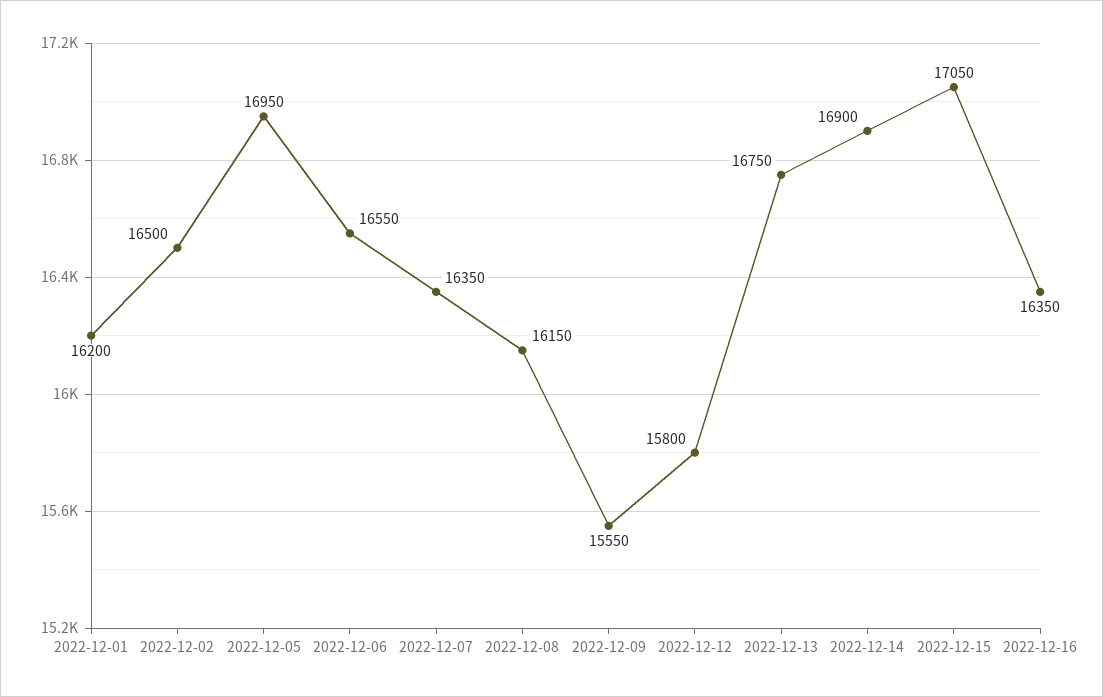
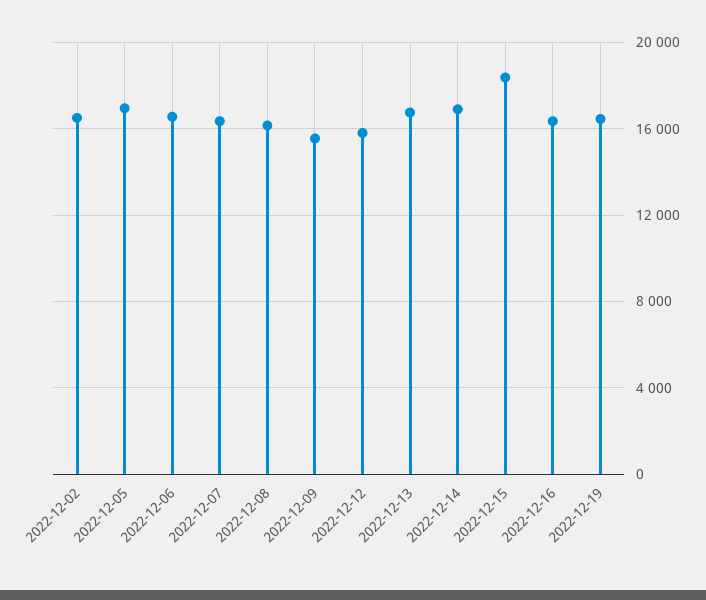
2022-12-01: 16200 -> none
2022-12-15: 17050 -> 18500
2022-12-19: none -> 16500

